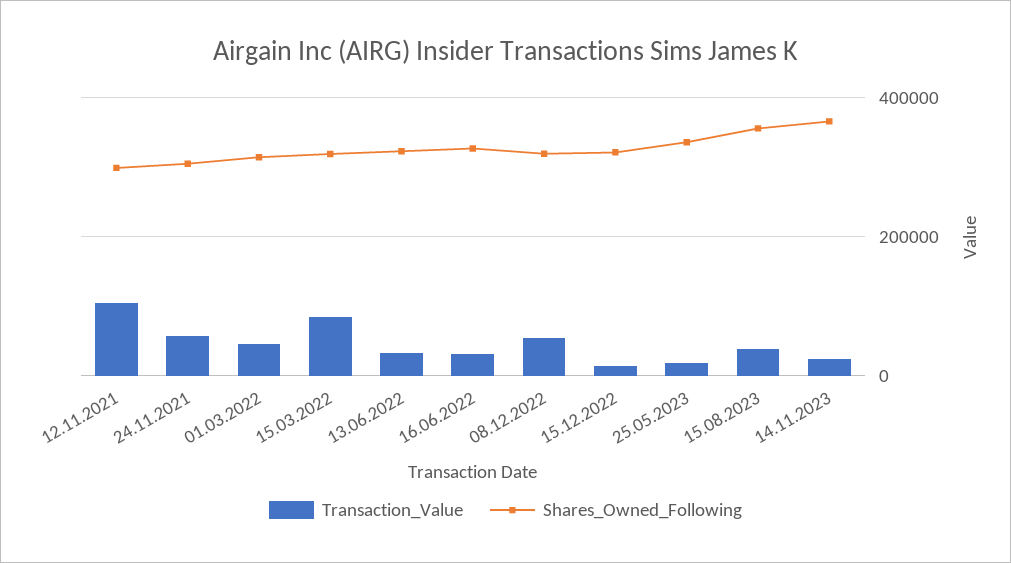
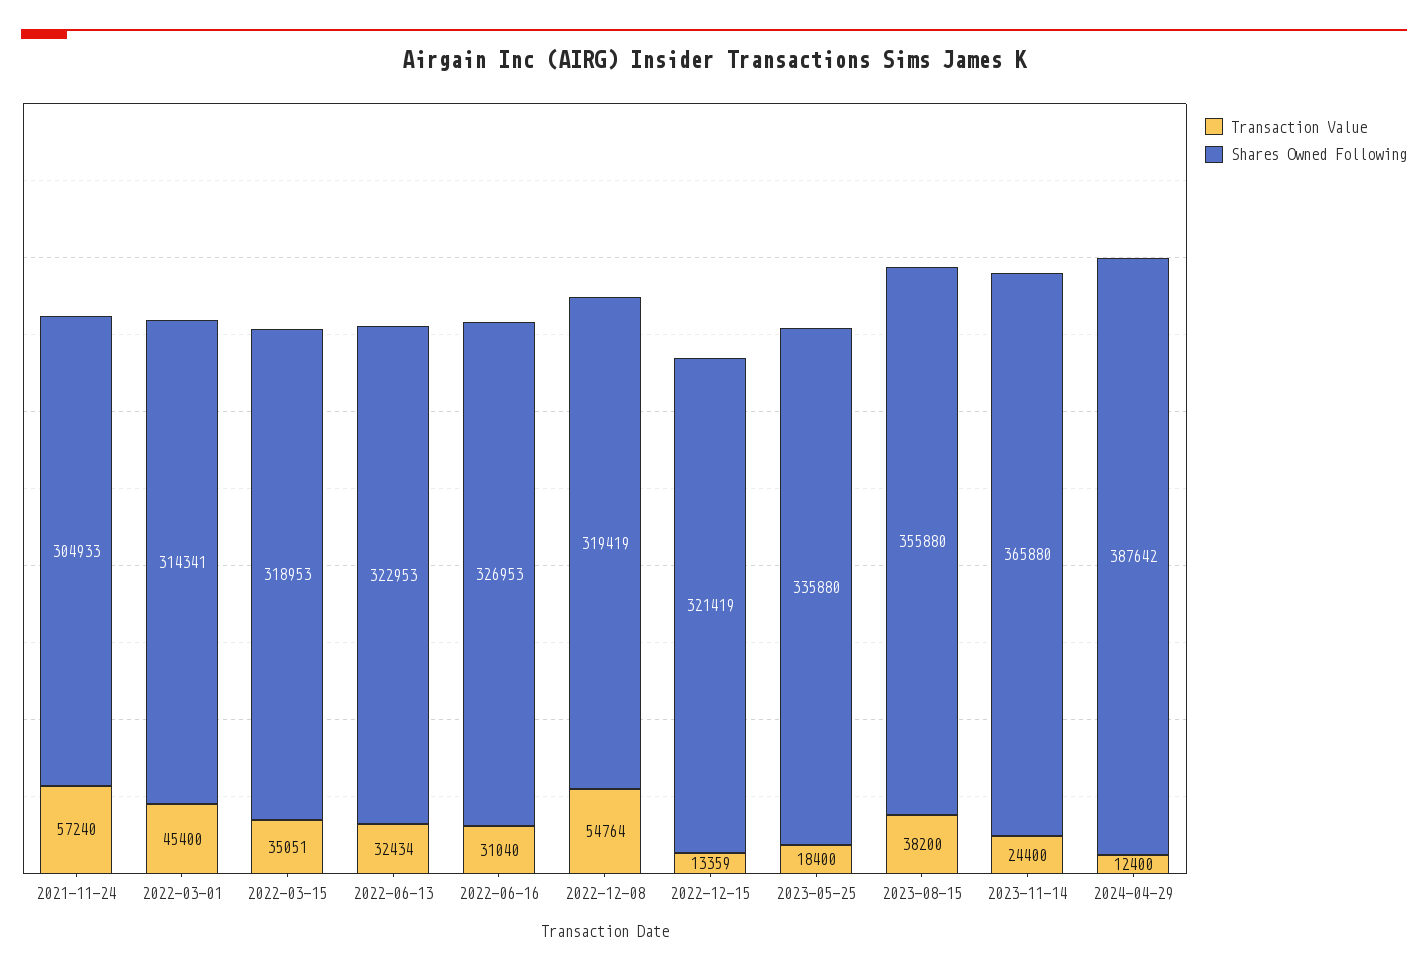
Transaction_Value, 12.11.2021: 100000 -> none
Shares_Owned_Following, 12.11.2021: 300000 -> none
Transaction_Value, 15.03.2022: 80000 -> 35051
Transaction_Value, 2024-04-29: none -> 12400
Shares_Owned_Following, 2024-04-29: none -> 387642

